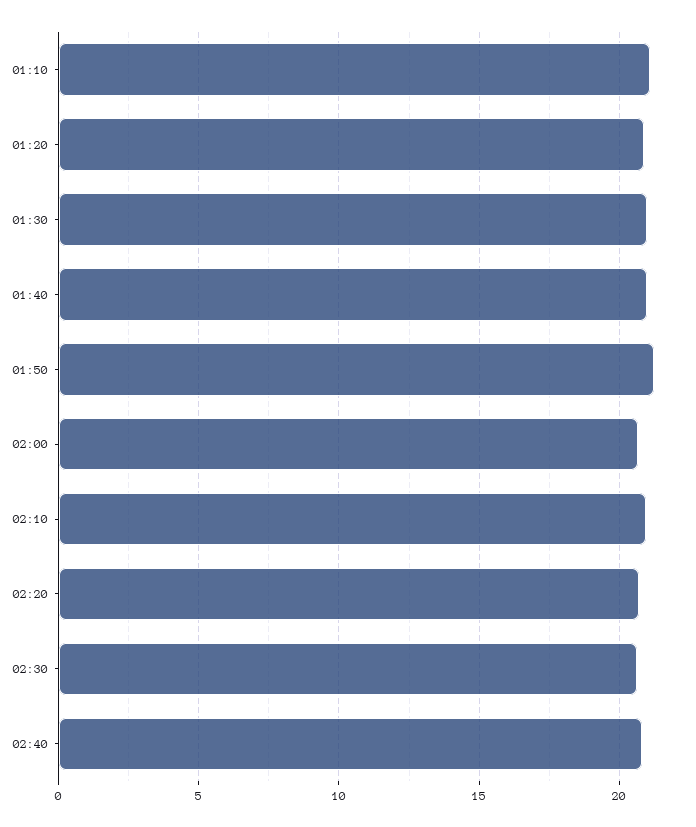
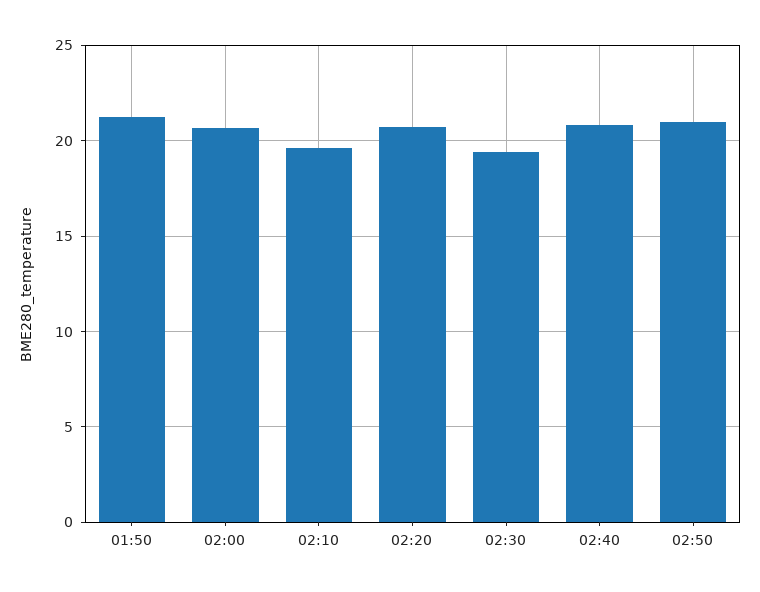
01:10: 21 -> none
01:20: 21 -> none
01:30: 21 -> none
01:40: 21 -> none
02:10: 21 -> 19.5
02:30: 20.5 -> 19.5
02:50: none -> 21

